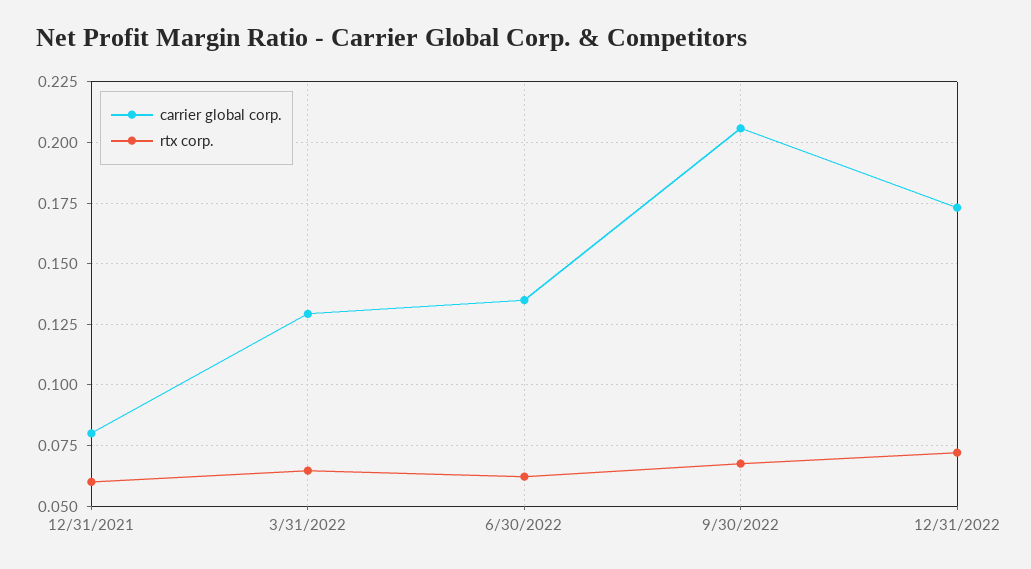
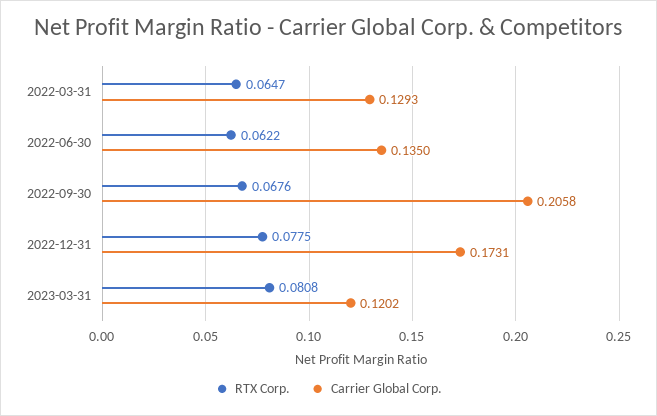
carrier global corp., 12/31/2021: 0.08 -> none
rtx corp., 12/31/2021: 0.06 -> none
rtx corp., 12/31/2022: 0.0725 -> 0.0775
rtx corp., 2023-03-31: none -> 0.0808
carrier global corp., 2023-03-31: none -> 0.1202

